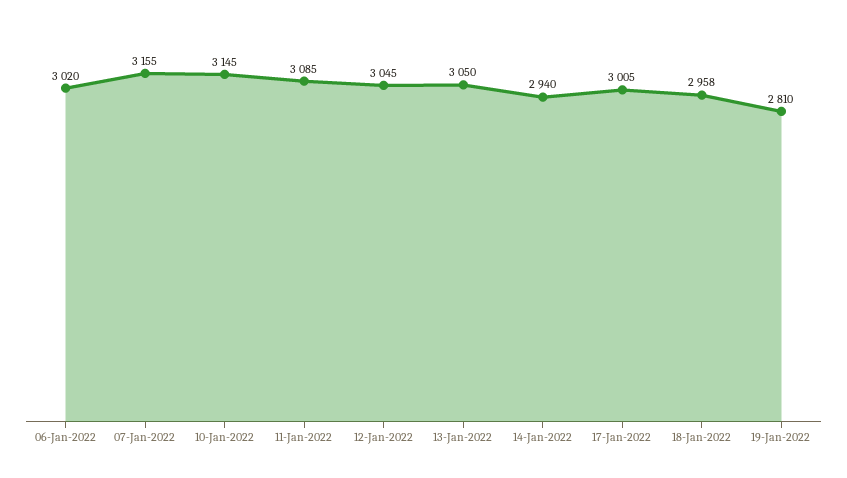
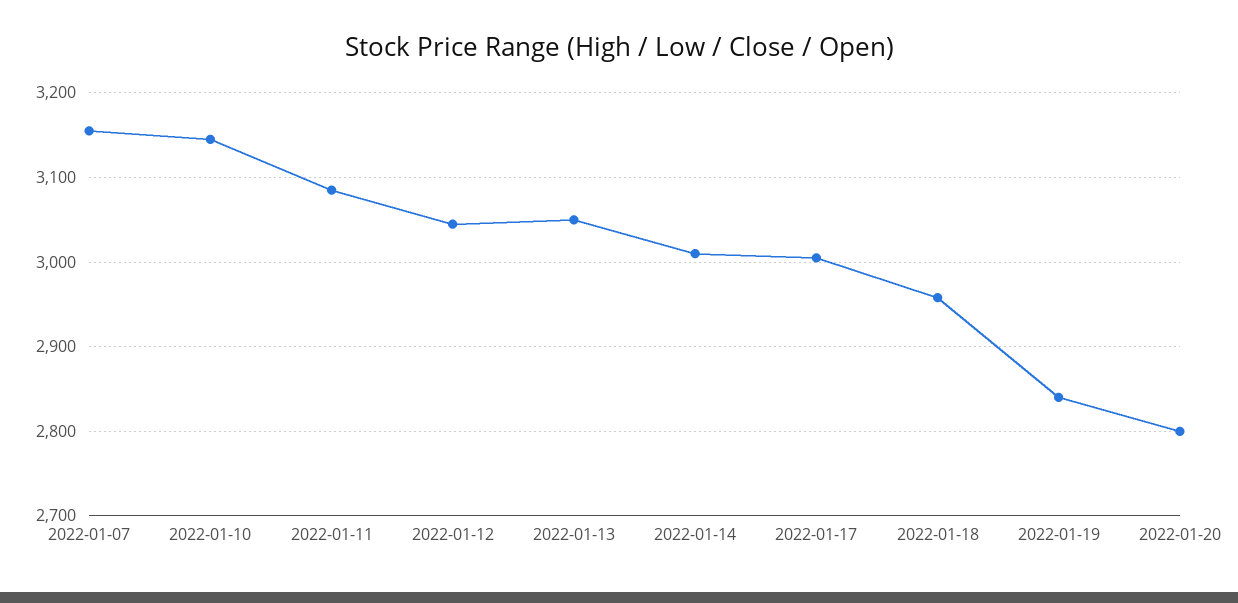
06-Jan-2022: 3020 -> none
14-Jan-2022: 2940 -> 3010
19-Jan-2022: 2810 -> 2840
2022-01-20: none -> 2800

